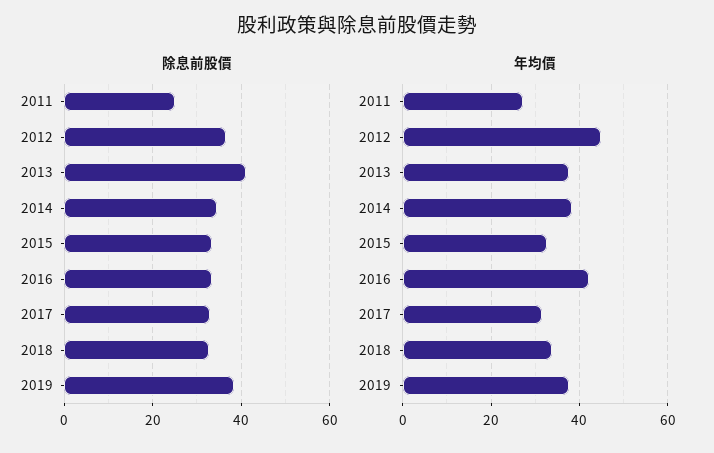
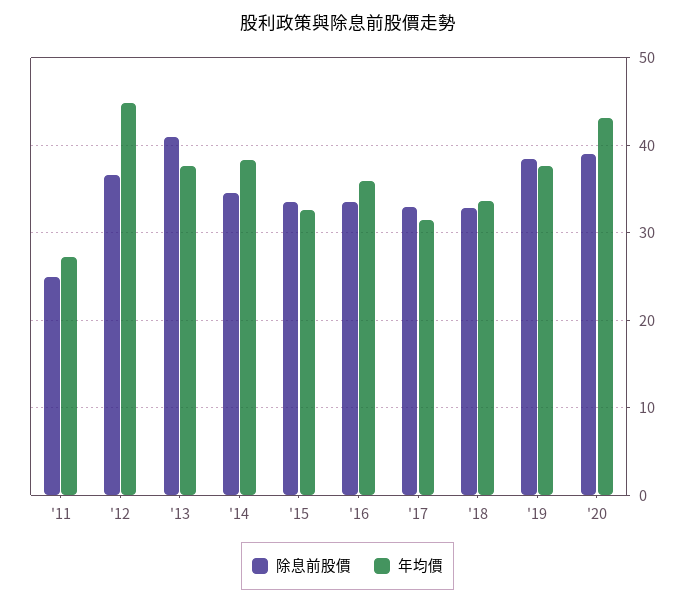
年均價, 2016: 42 -> 36
除息前股價, '20: none -> 39
年均價, '20: none -> 43

